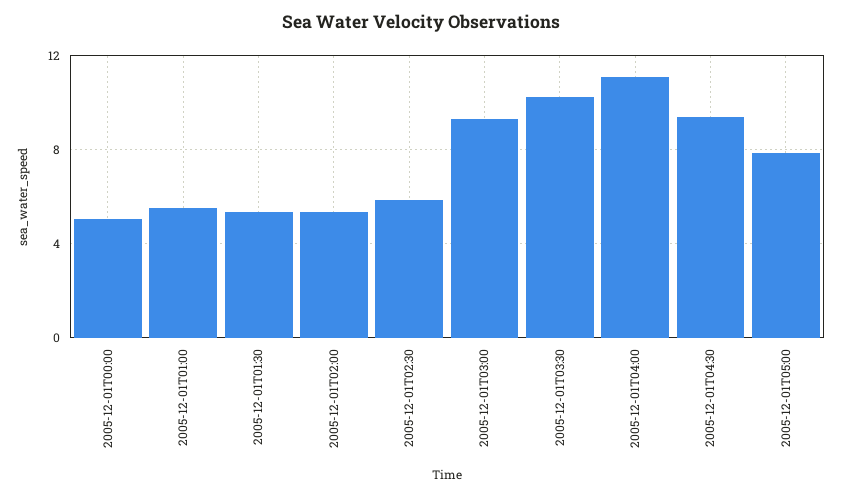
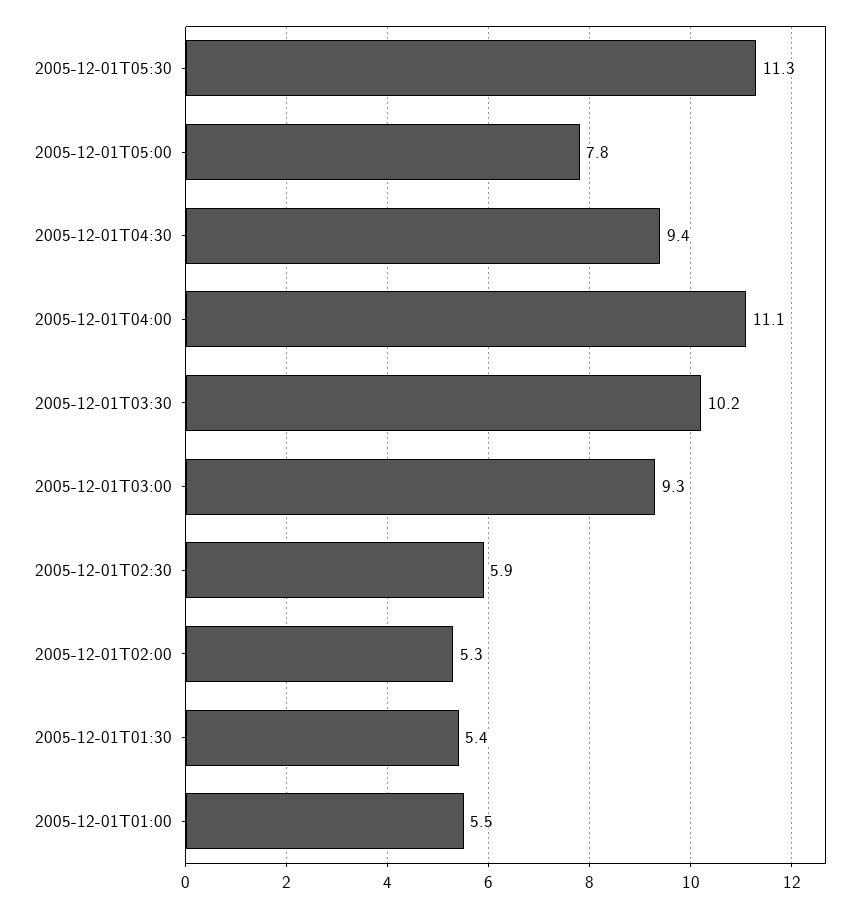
2005-12-01T00:00: 5 -> none
2005-12-01T05:30: none -> 11.3

